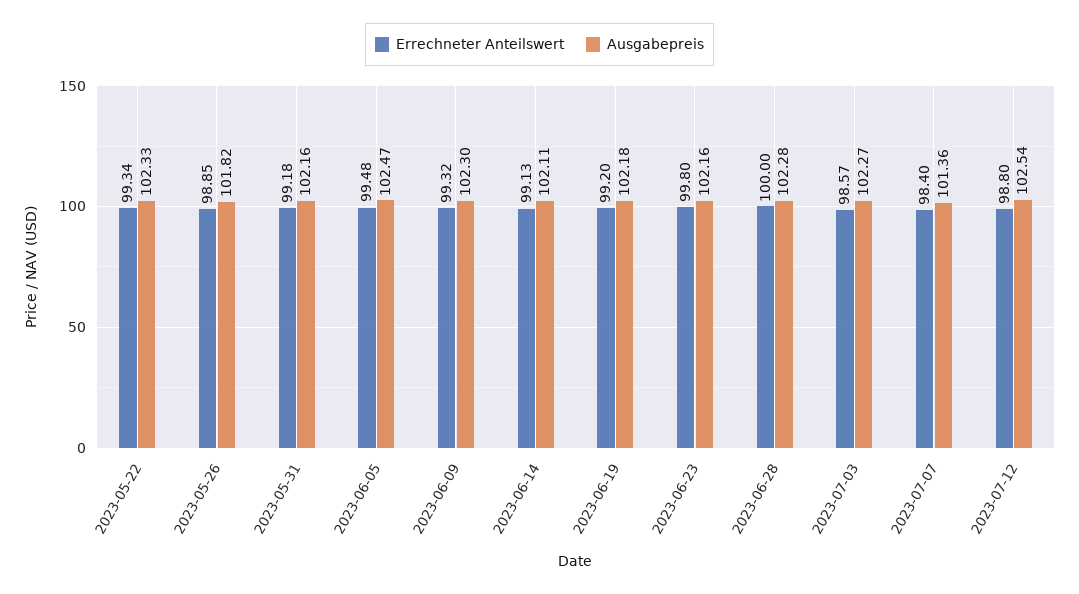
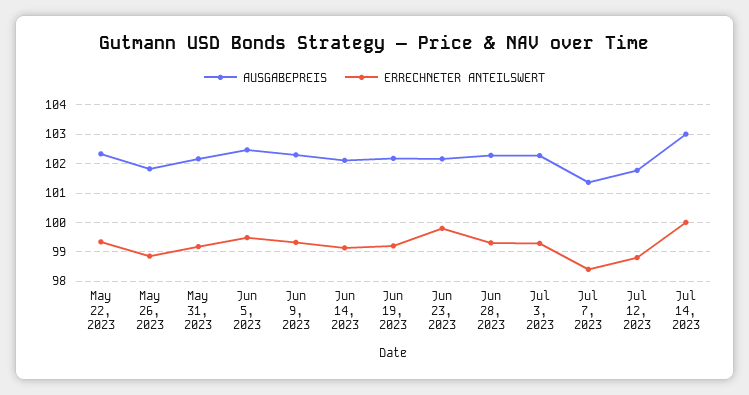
Errechneter Anteilswert, 2023-06-28: 100 -> 99.25
Errechneter Anteilswert, 2023-07-03: 98.57 -> 99.25
Ausgabepreis, 2023-07-12: 102.54 -> 101.75
Ausgabepreis, Jul 14, 2023: none -> 103
Errechneter Anteilswert, Jul 14, 2023: none -> 100

